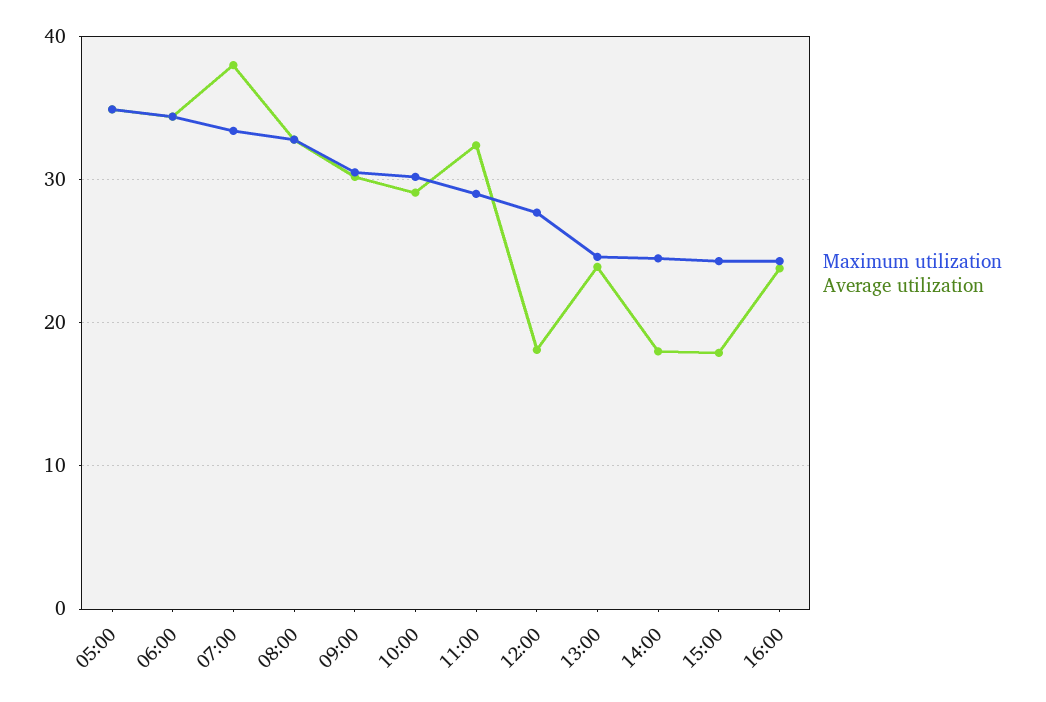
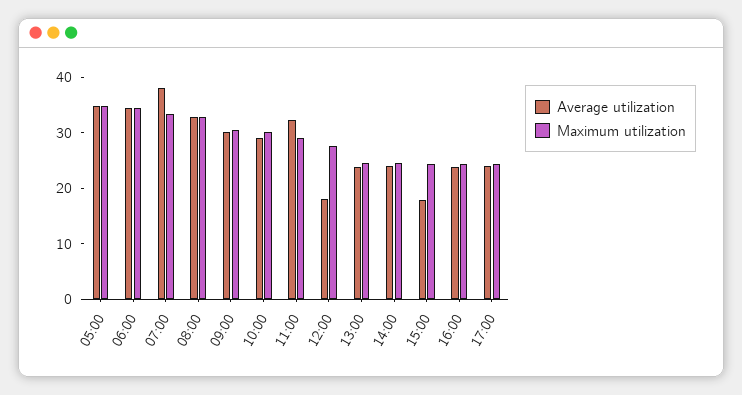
Average utilization, 14:00: 18 -> 24
Average utilization, 17:00: none -> 24
Maximum utilization, 17:00: none -> 24

